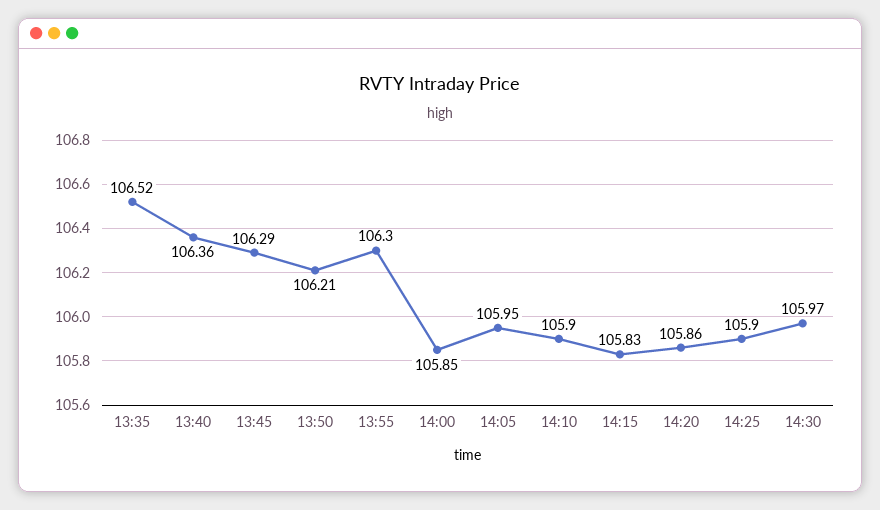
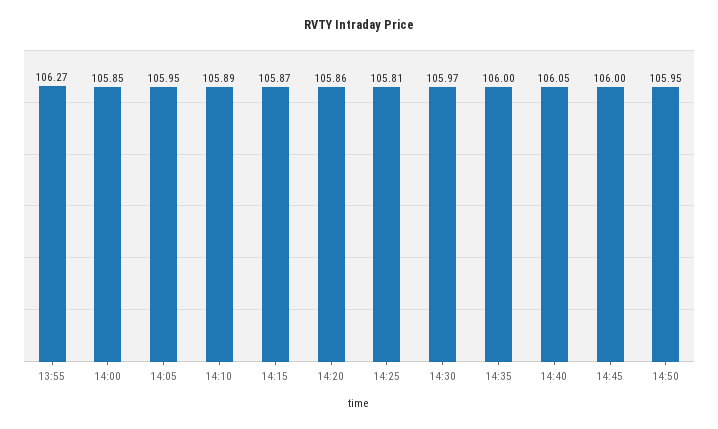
13:35: 106.52 -> none
13:40: 106.36 -> none
13:45: 106.29 -> none
13:50: 106.21 -> none
13:55: 106.3 -> 106.27
14:10: 105.9 -> 105.89
14:15: 105.83 -> 105.87
14:25: 105.9 -> 105.81
14:35: none -> 106
14:40: none -> 106.05
14:45: none -> 106
14:50: none -> 105.95

